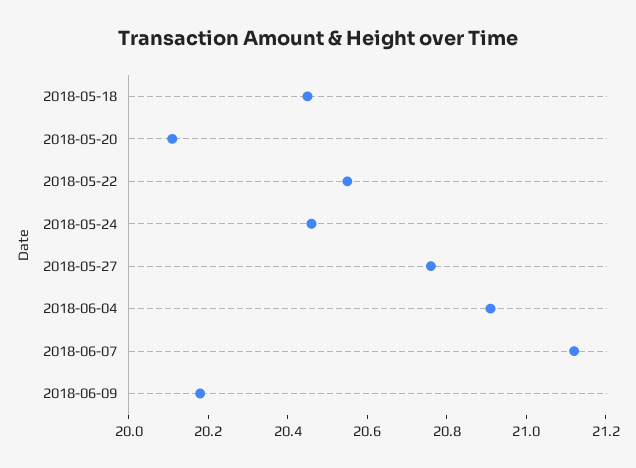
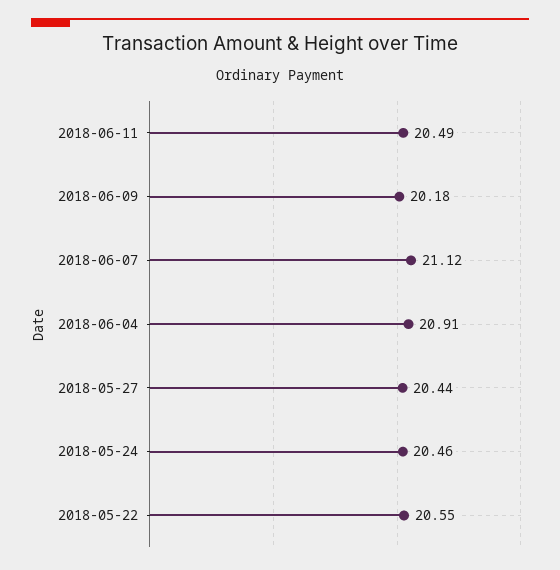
2018-05-18: 20.45 -> none
2018-05-20: 20.1 -> none
2018-05-27: 20.75 -> 20.44
2018-06-11: none -> 20.49

